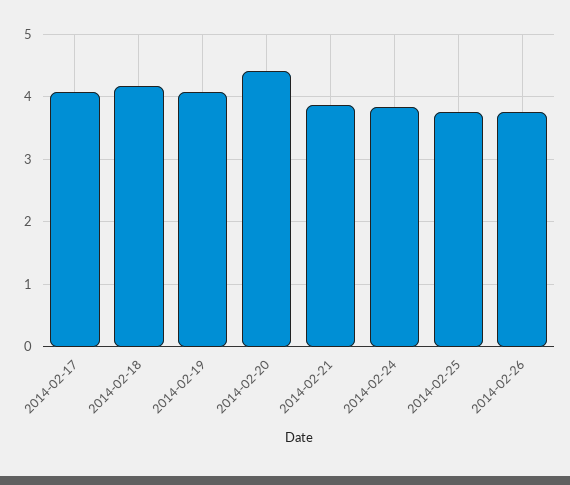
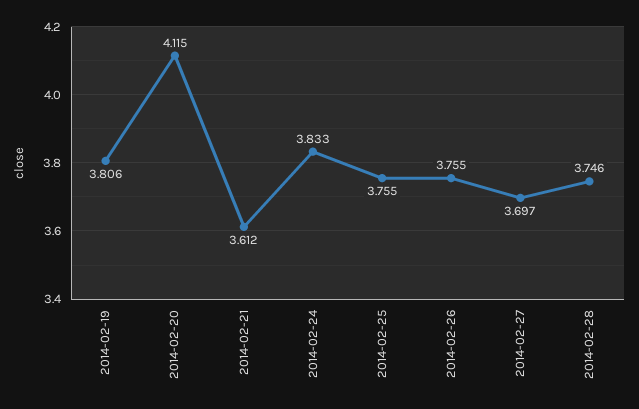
2014-02-17: 4.1 -> none
2014-02-18: 4.2 -> none
2014-02-19: 4.1 -> 3.806
2014-02-20: 4.4 -> 4.115
2014-02-21: 3.9 -> 3.612
2014-02-27: none -> 3.697
2014-02-28: none -> 3.746

